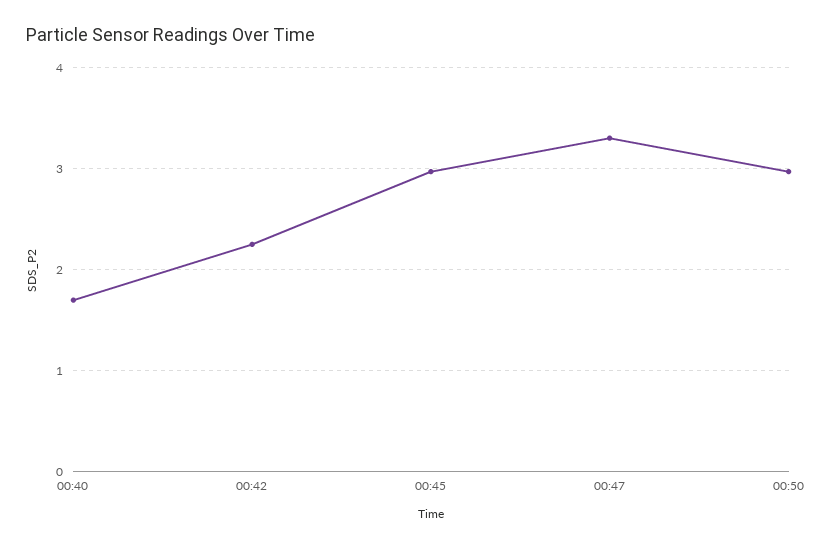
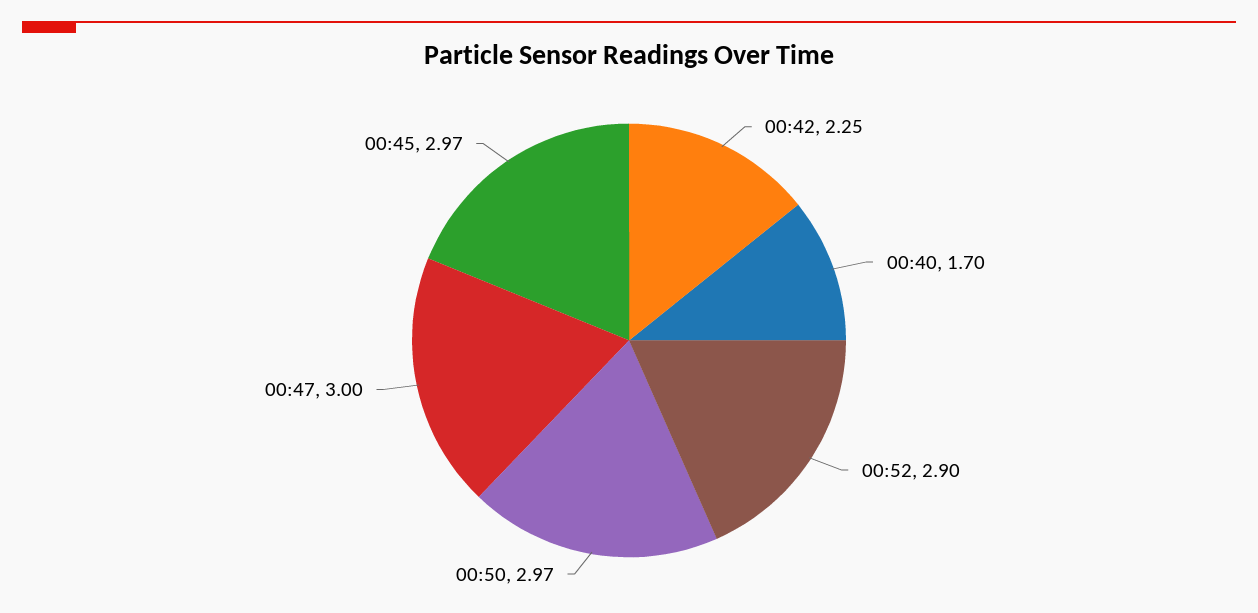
00:47: 3.3 -> 3
00:52: none -> 2.9

